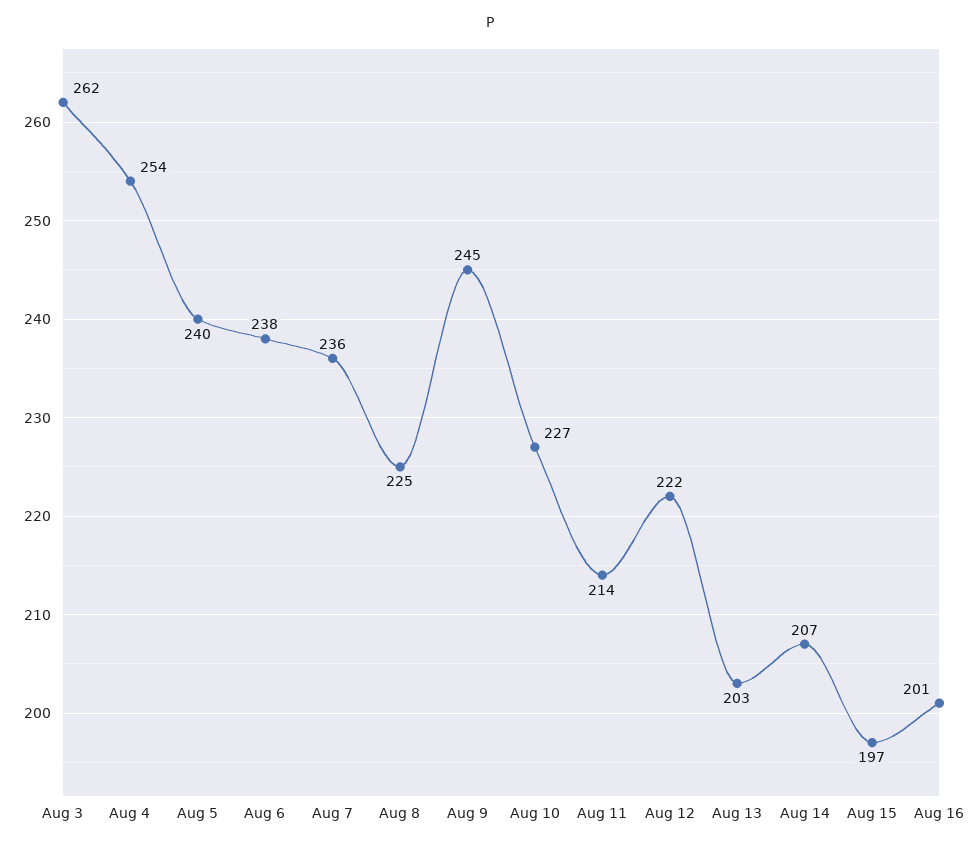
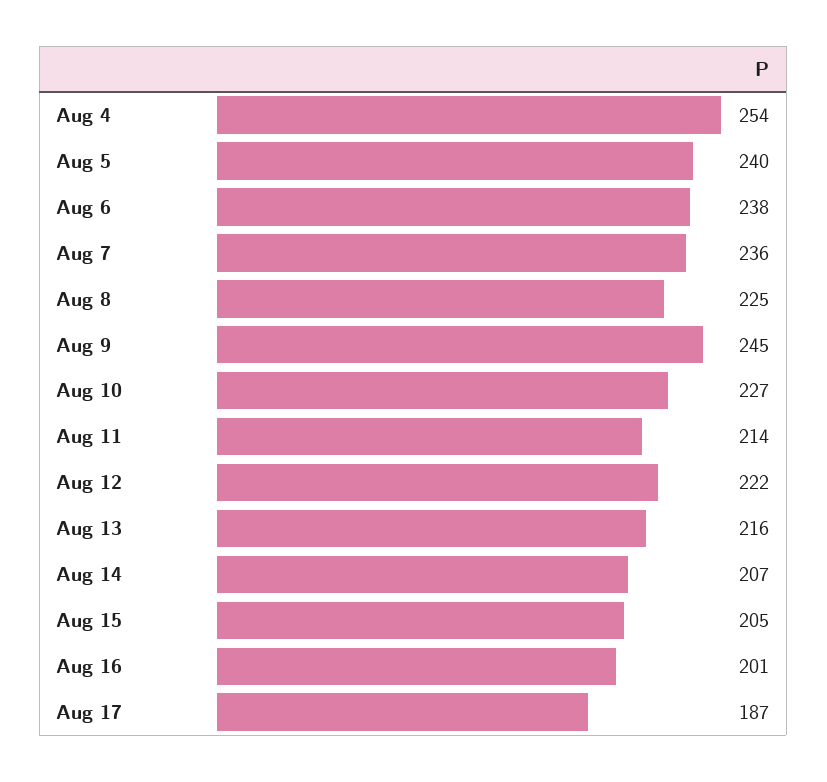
Aug 3: 262 -> none
Aug 13: 203 -> 216
Aug 15: 197 -> 205
Aug 17: none -> 187

